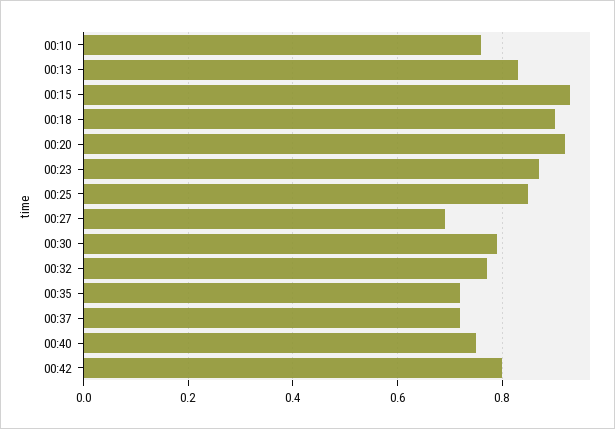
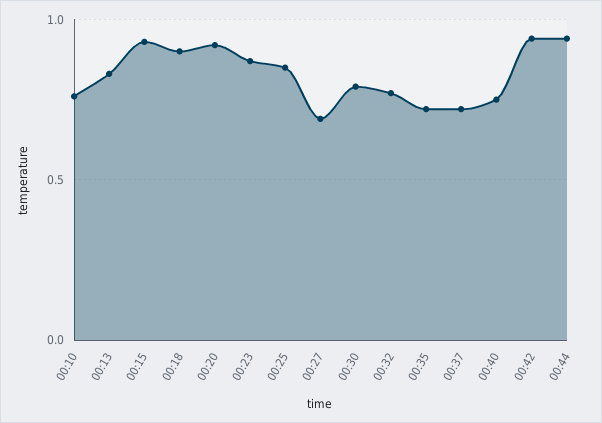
00:42: 0.8 -> 0.95
00:44: none -> 0.95

